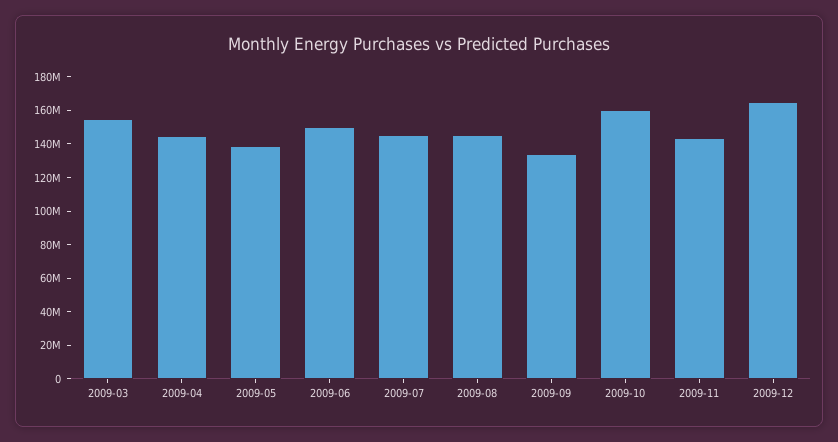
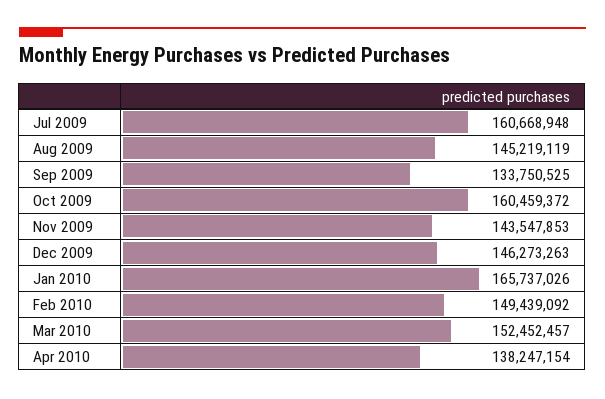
2009-03: 155000000 -> none
2009-04: 145000000 -> none
2009-05: 140000000 -> none
2009-06: 150000000 -> none
2009-07: 145000000 -> 160668948
2009-12: 165000000 -> 146273263
Jan 2010: none -> 165737026
Feb 2010: none -> 149439092
Mar 2010: none -> 152452457
Apr 2010: none -> 138247154

